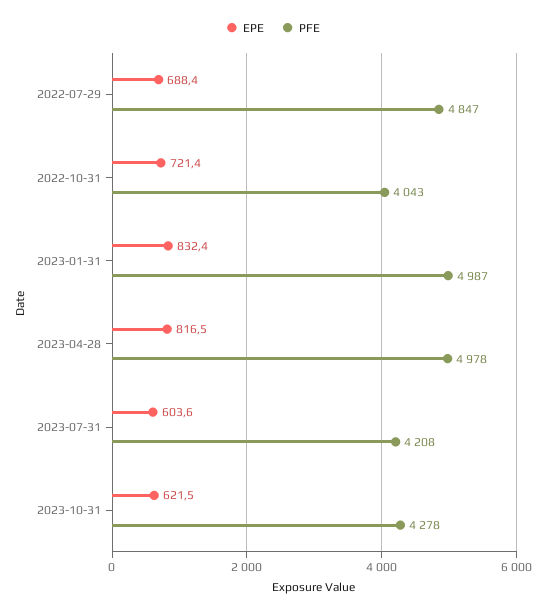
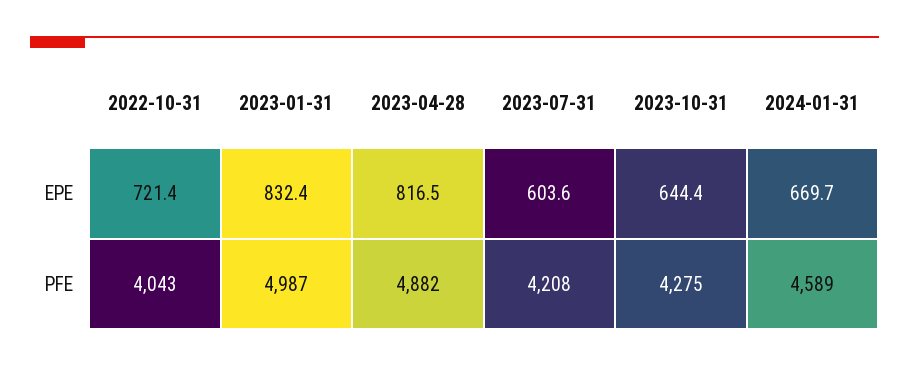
EPE, 2022-07-29: 688.4 -> none
PFE, 2022-07-29: 4847 -> none
PFE, 2023-04-28: 4978 -> 4882
EPE, 2023-10-31: 621.5 -> 644.4
PFE, 2023-10-31: 4278 -> 4275
EPE, 2024-01-31: none -> 669.7
PFE, 2024-01-31: none -> 4589

